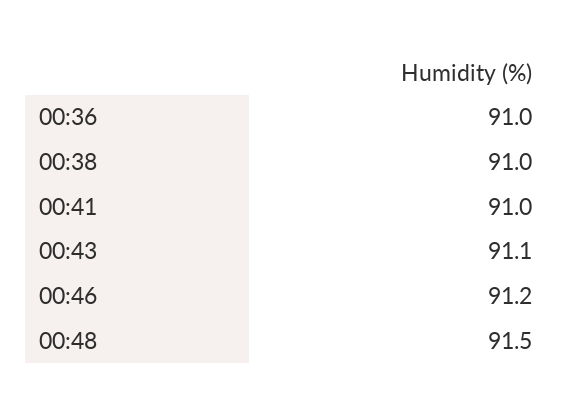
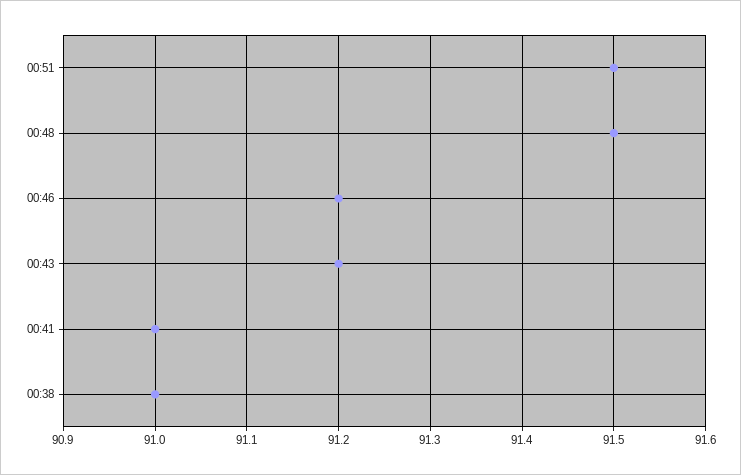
00:36: 91 -> none
00:43: 91.1 -> 91.2
00:51: none -> 91.5

